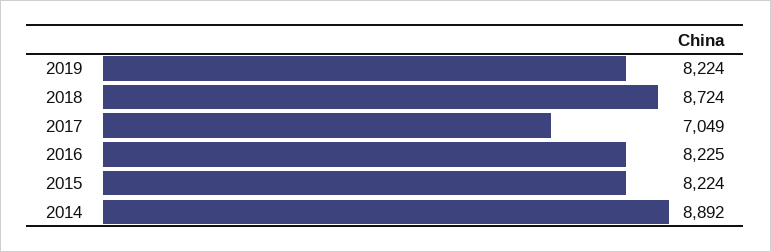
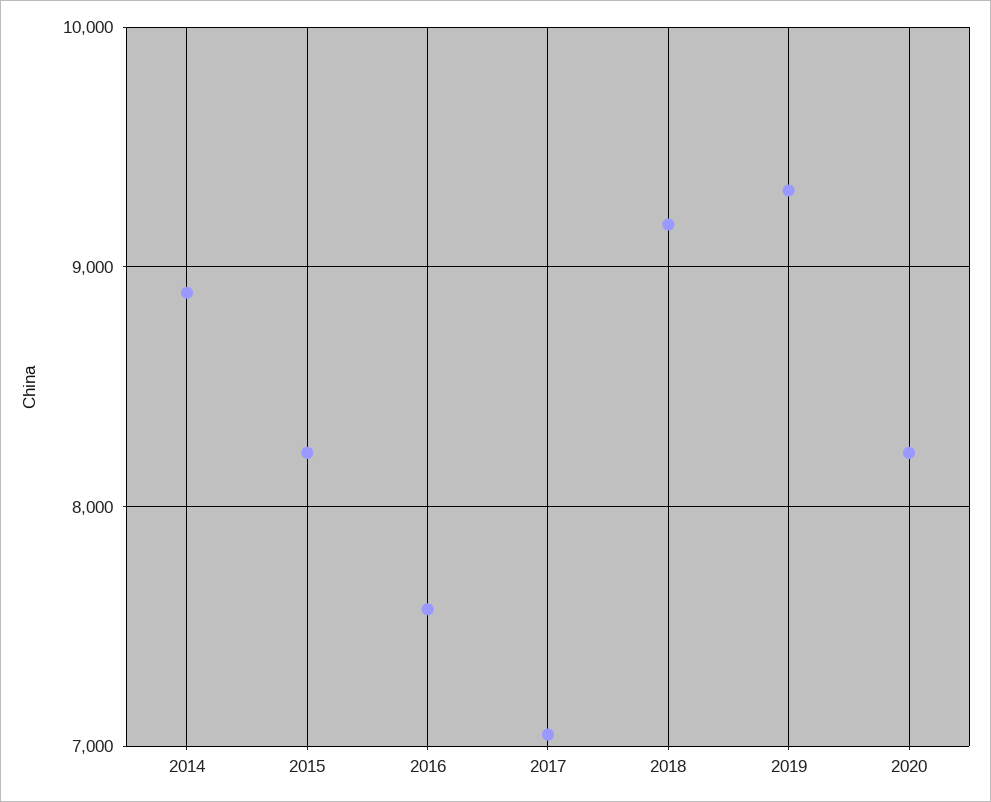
2019: 8224 -> 9300
2018: 8724 -> 9200
2016: 8225 -> 7600
2020: none -> 8200

